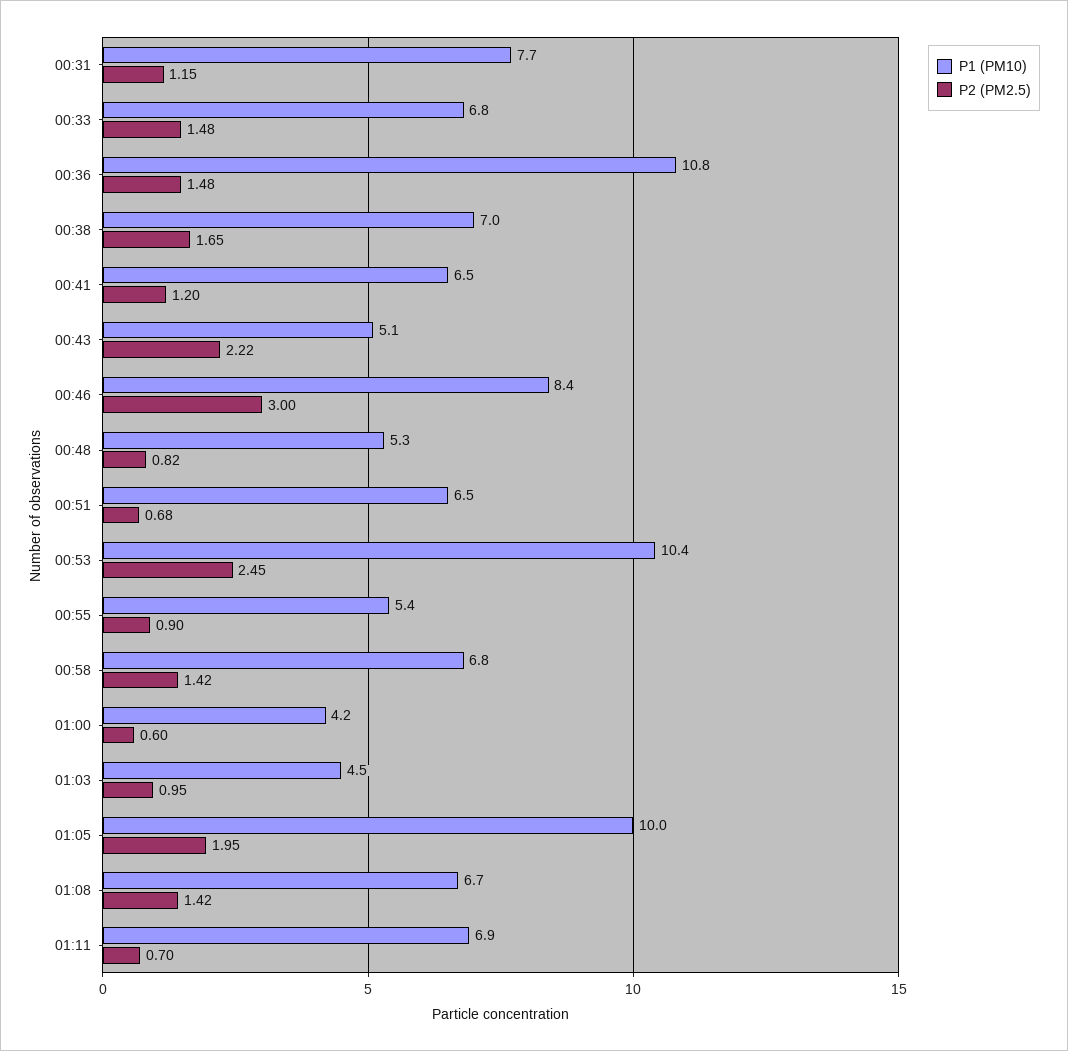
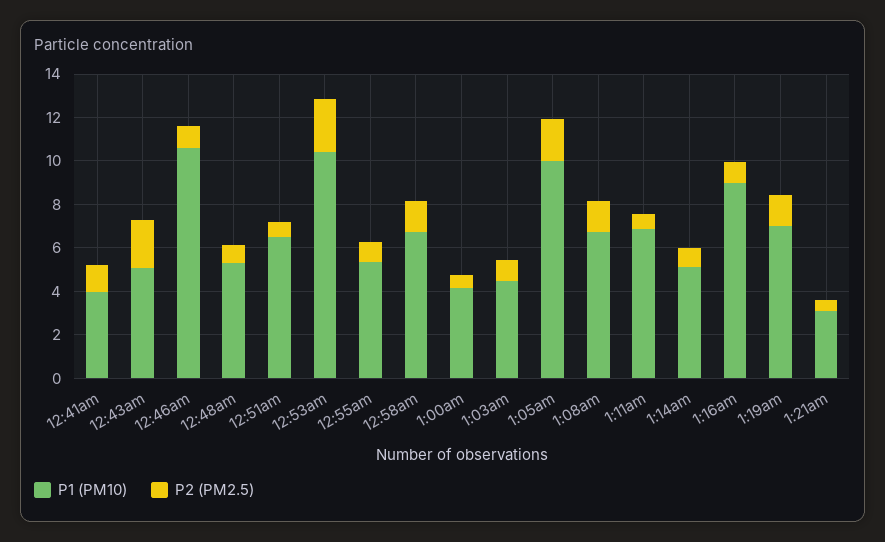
P1 (PM10), 00:31: 7.7 -> none
P2 (PM2.5), 00:31: 1.15 -> none
P1 (PM10), 00:33: 6.8 -> none
P2 (PM2.5), 00:33: 1.48 -> none
P1 (PM10), 00:36: 10.8 -> none
P2 (PM2.5), 00:36: 1.48 -> none
P1 (PM10), 00:38: 7 -> none
P2 (PM2.5), 00:38: 1.65 -> none
P1 (PM10), 00:41: 6.5 -> 4
P1 (PM10), 00:46: 8.4 -> 10.5
P2 (PM2.5), 00:46: 3 -> 1
P1 (PM10), 1:14am: none -> 5
P2 (PM2.5), 1:14am: none -> 1
P1 (PM10), 1:16am: none -> 9
P2 (PM2.5), 1:16am: none -> 1
P1 (PM10), 1:19am: none -> 7
P2 (PM2.5), 1:19am: none -> 1.5
P1 (PM10), 1:21am: none -> 3
P2 (PM2.5), 1:21am: none -> 0.5

